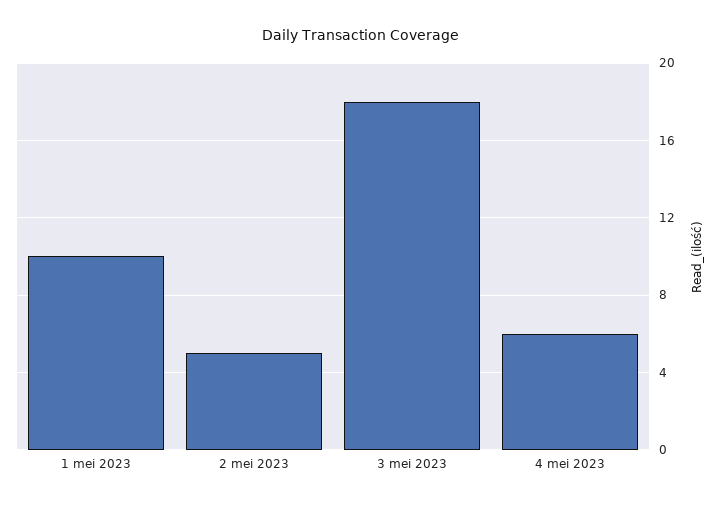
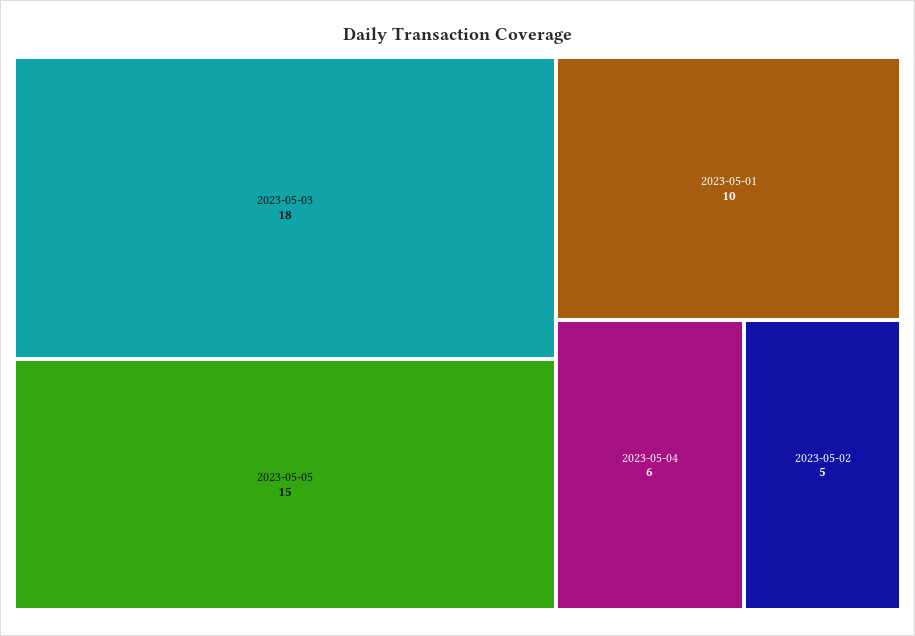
2023-05-05: none -> 15

